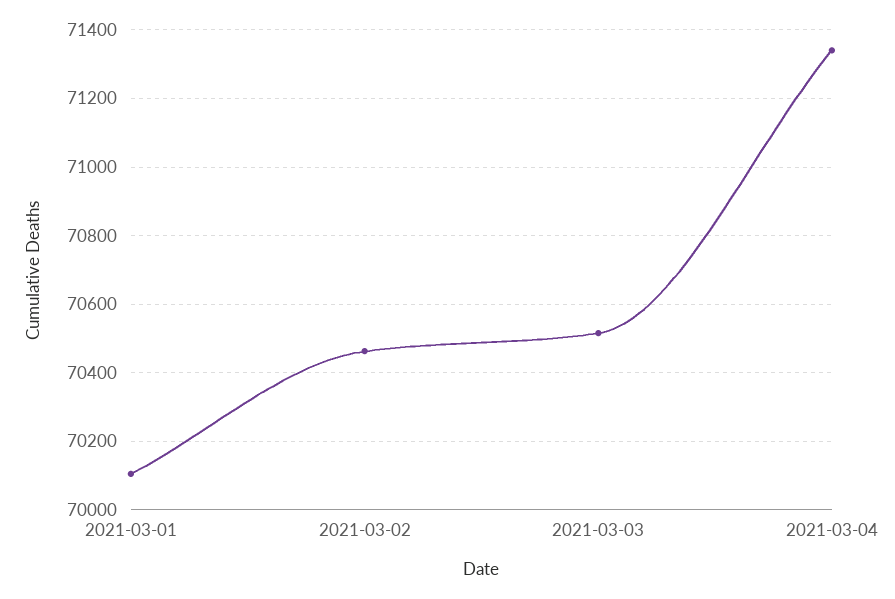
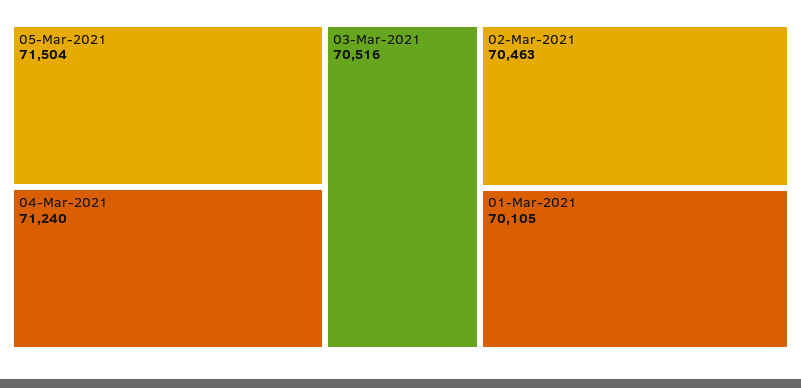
2021-03-04: 71340 -> 71240
05-Mar-2021: none -> 71504

